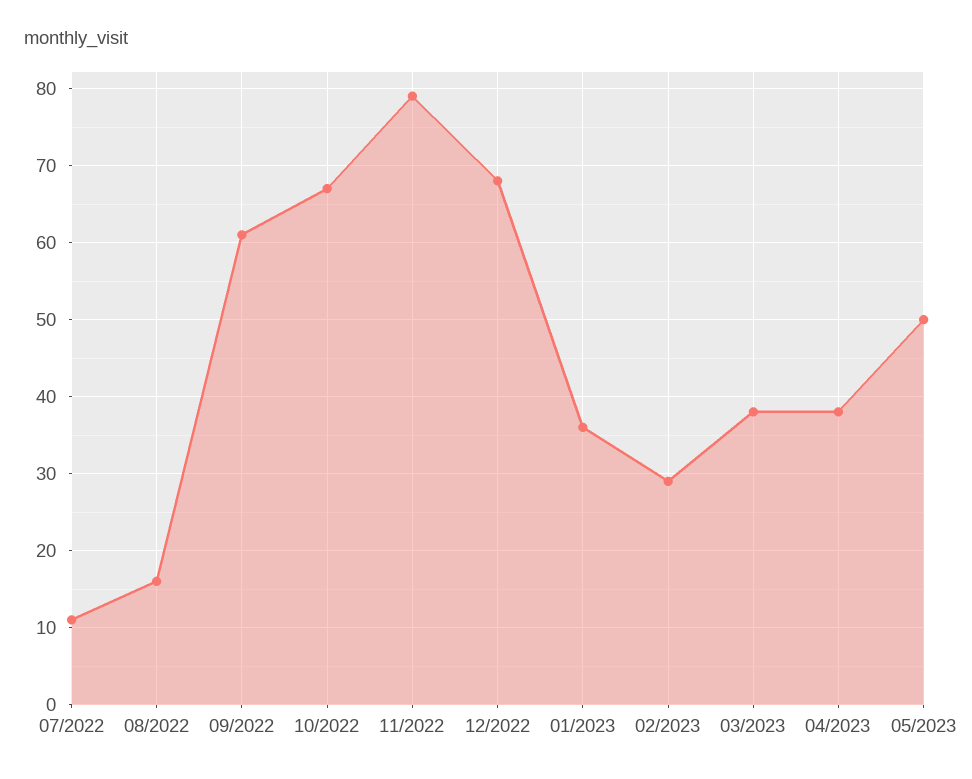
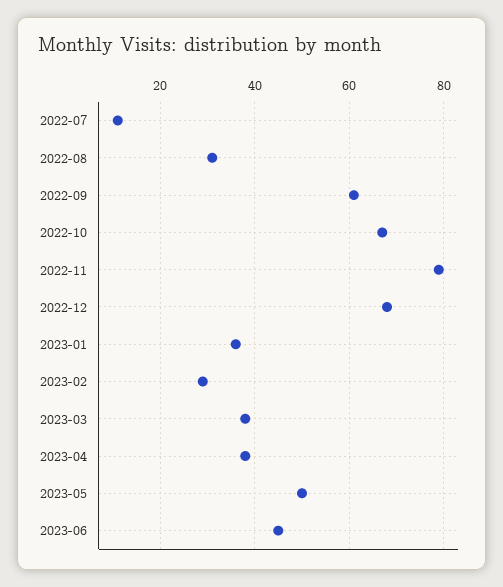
08/2022: 16 -> 30
2023-06: none -> 45

